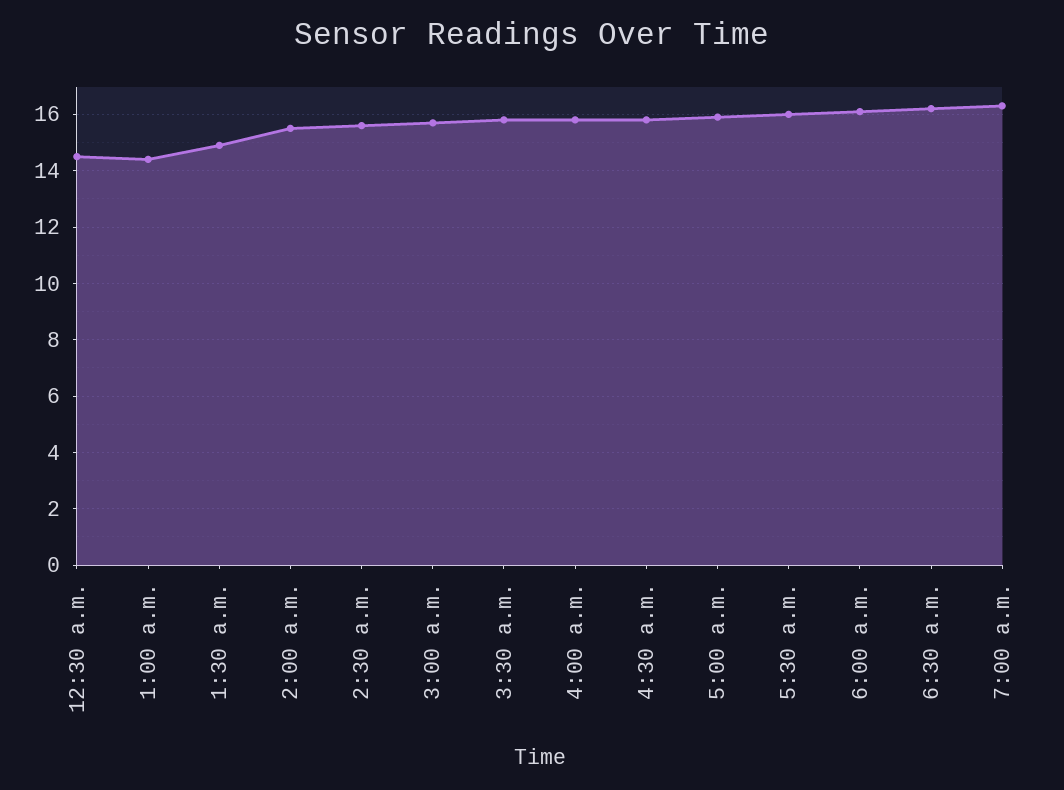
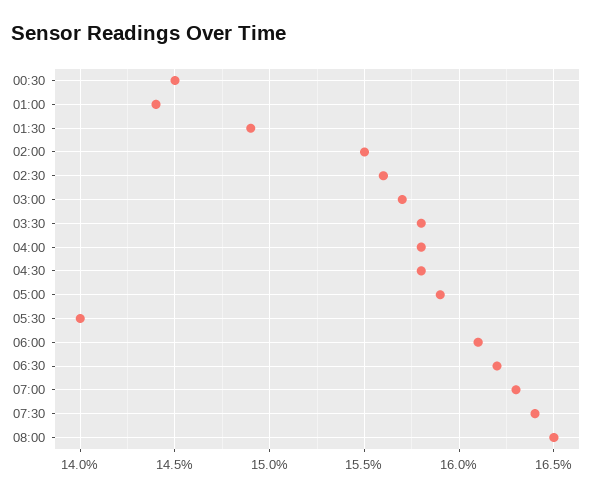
5:30 a.m.: 16 -> 14
07:30: none -> 16.4
08:00: none -> 16.5

